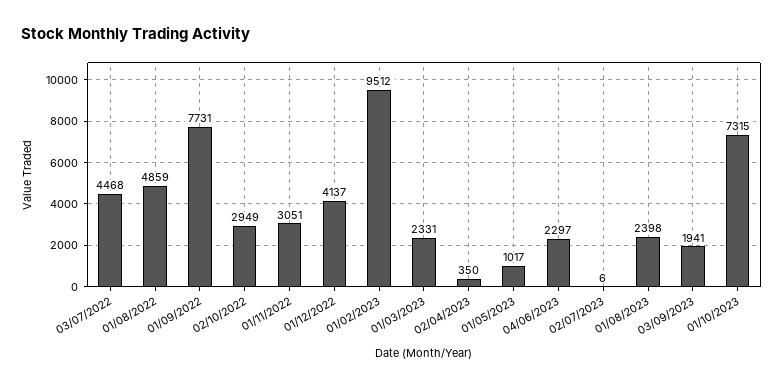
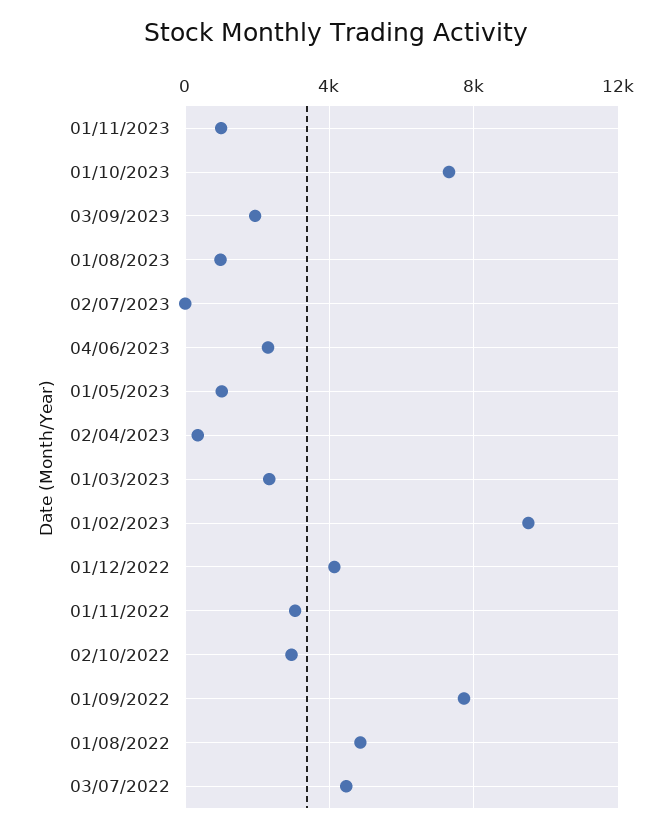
01/08/2023: 2398 -> 1000
01/11/2023: none -> 1000

